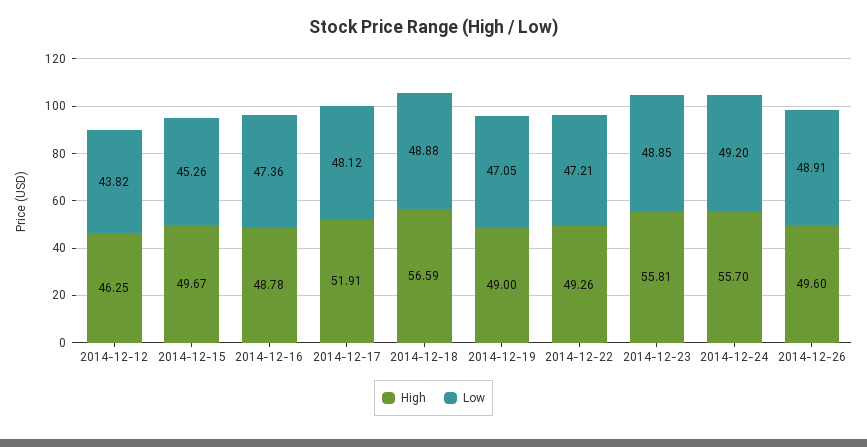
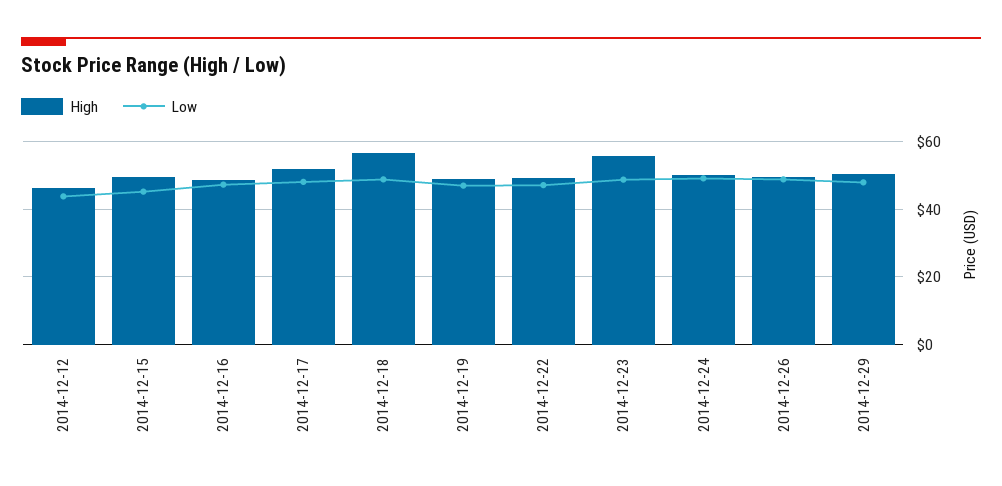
High, 2014-12-24: 55.7 -> 50
High, 2014-12-29: none -> 50
Low, 2014-12-29: none -> 48

